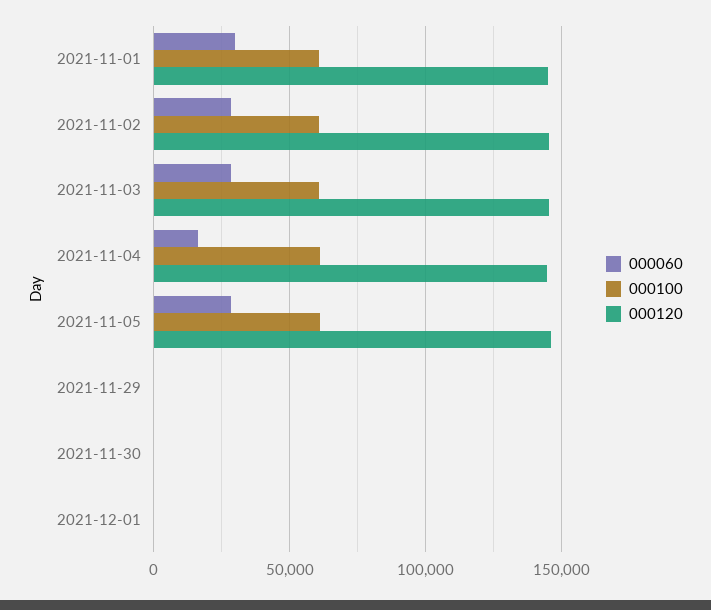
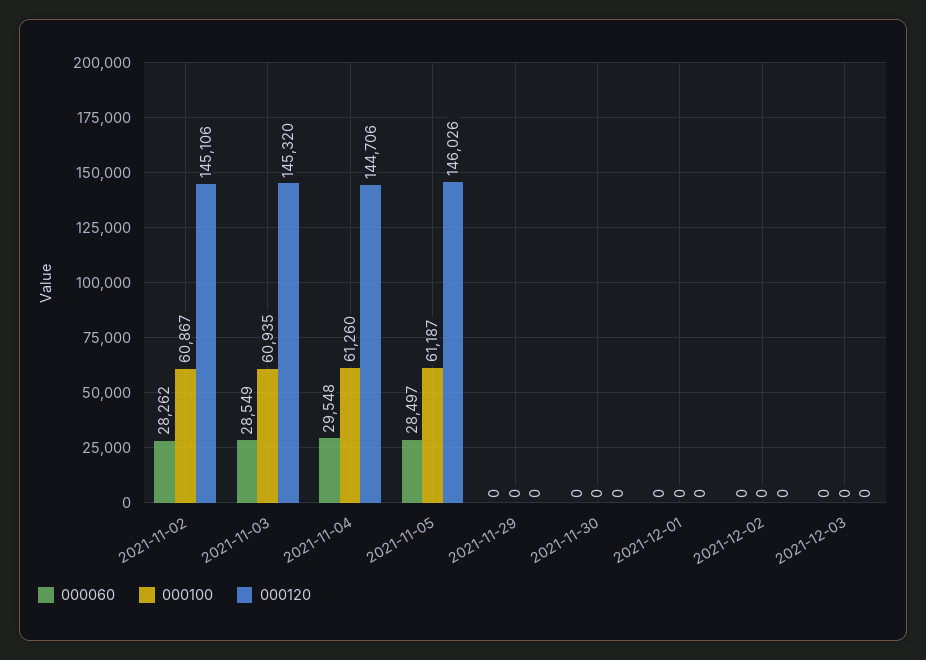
000060, 2021-11-01: 30000 -> none
000100, 2021-11-01: 60000 -> none
000120, 2021-11-01: 145000 -> none
000060, 2021-11-04: 15000 -> 29548
000060, 2021-12-02: none -> 0
000100, 2021-12-02: none -> 0
000120, 2021-12-02: none -> 0
000060, 2021-12-03: none -> 0
000100, 2021-12-03: none -> 0
000120, 2021-12-03: none -> 0

